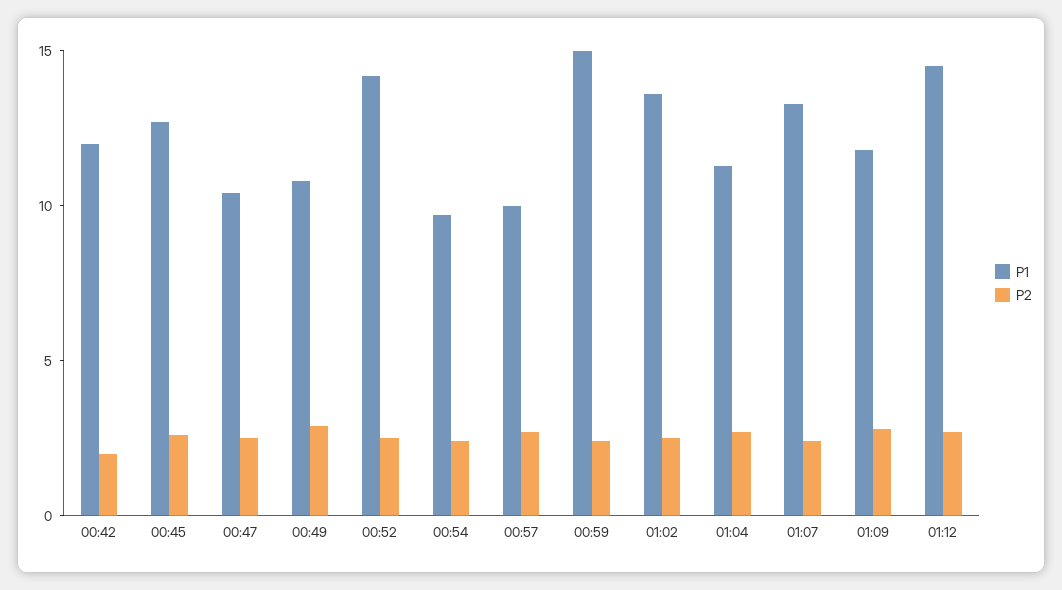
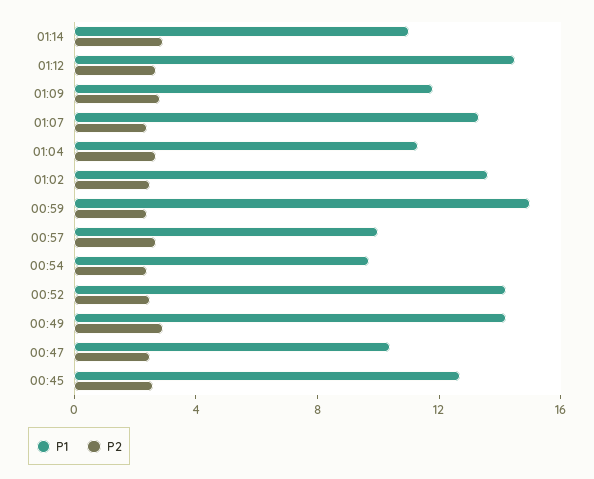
P1, 00:42: 12 -> none
P2, 00:42: 2 -> none
P1, 00:49: 11 -> 14
P1, 01:14: none -> 11
P2, 01:14: none -> 3

